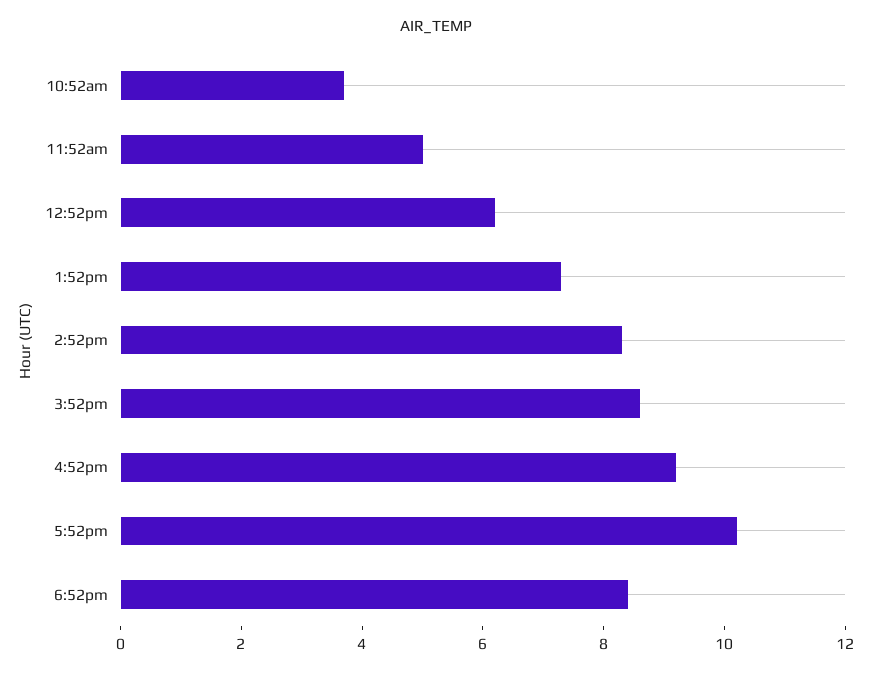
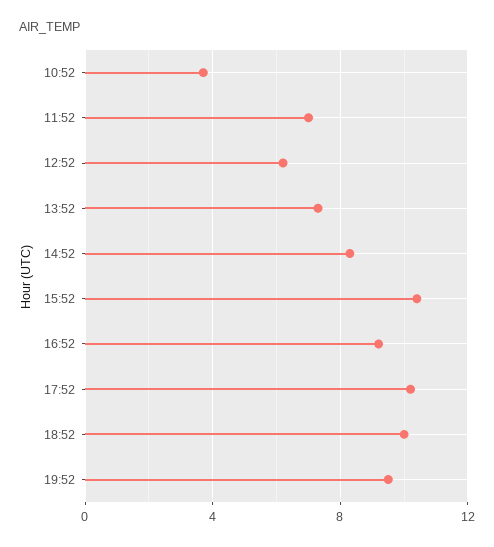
11:52am: 5 -> 7
3:52pm: 8.5 -> 10.5
6:52pm: 8.5 -> 10
19:52: none -> 9.5

